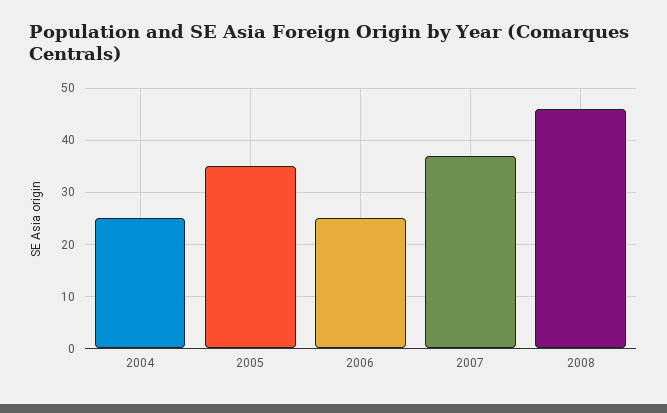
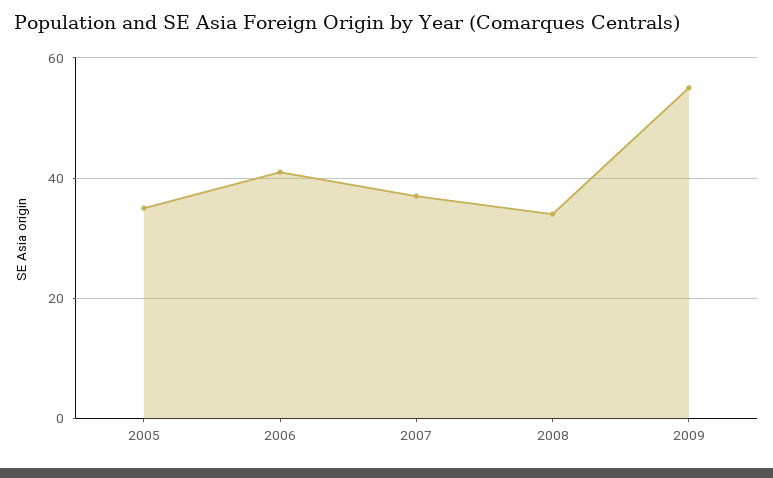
2004: 25 -> none
2006: 25 -> 40
2008: 45 -> 35
2009: none -> 55

